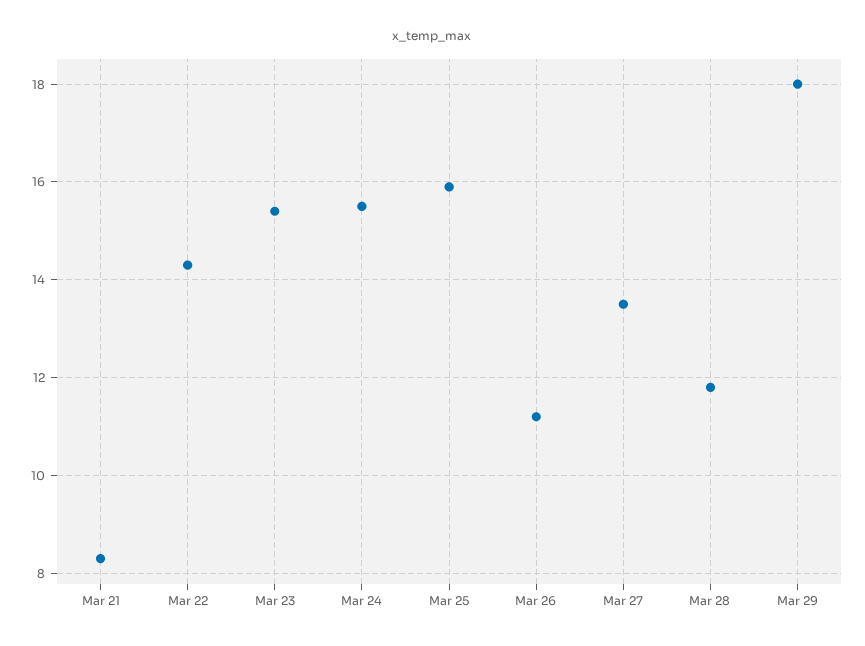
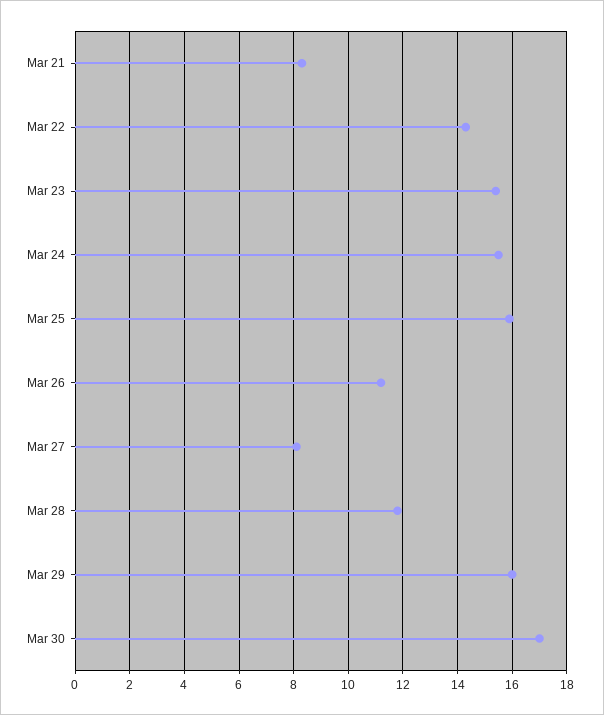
Mar 27: 13.5 -> 8
Mar 29: 18 -> 16
Mar 30: none -> 17

